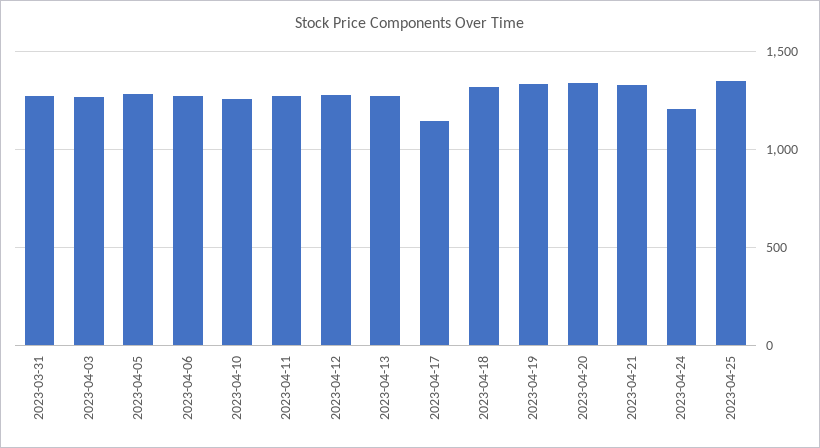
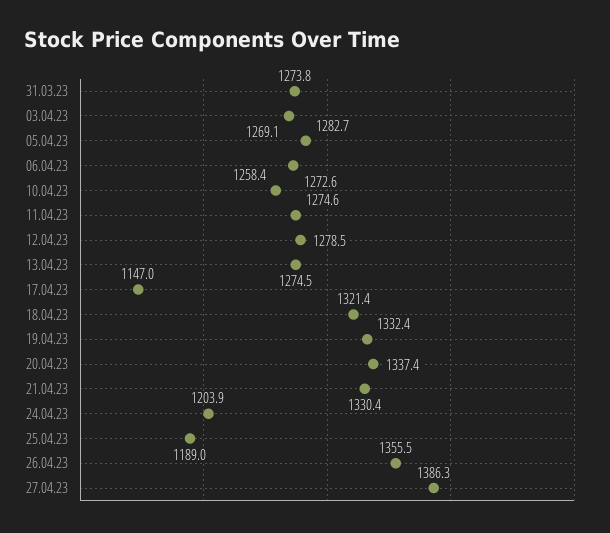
2023-04-25: 1350 -> 1189
26.04.23: none -> 1355.5
27.04.23: none -> 1386.3

